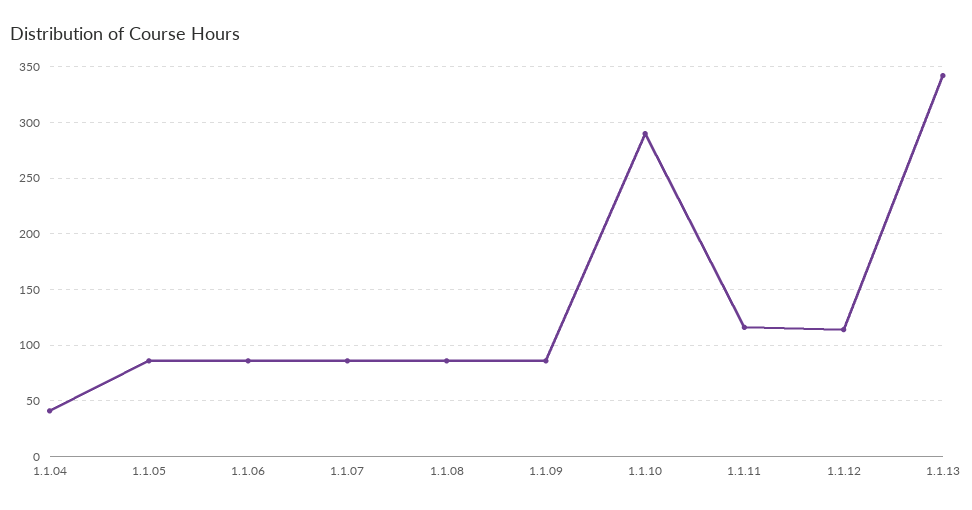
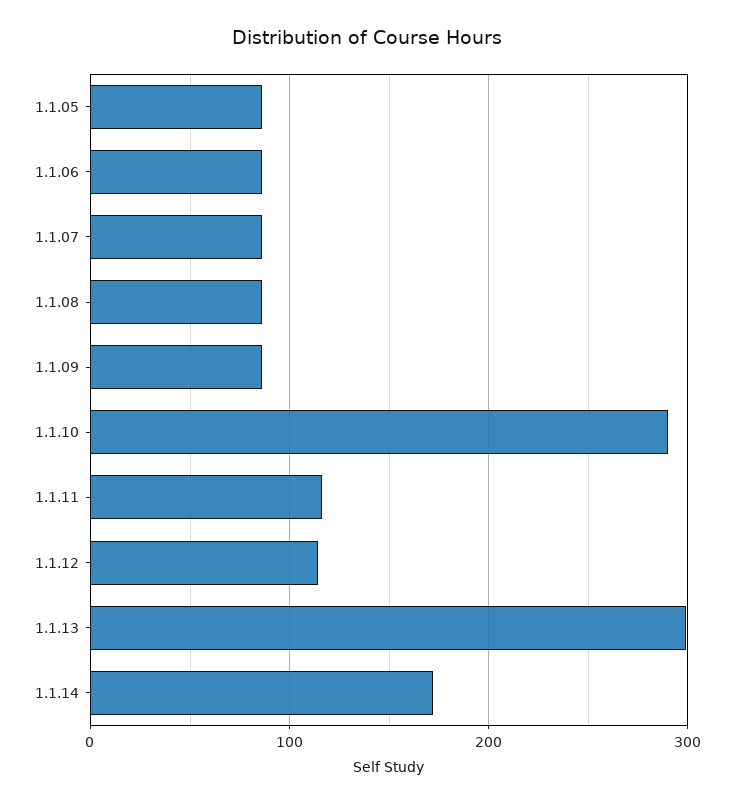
1.1.04: 40 -> none
1.1.13: 340 -> 300
1.1.14: none -> 170

